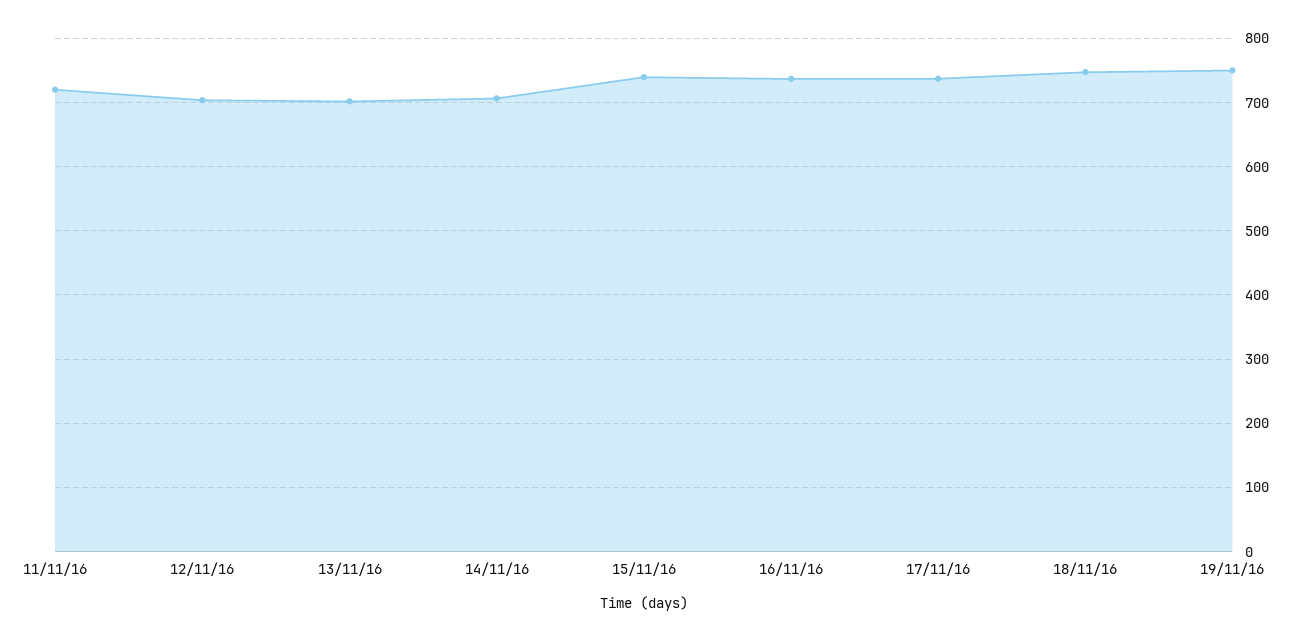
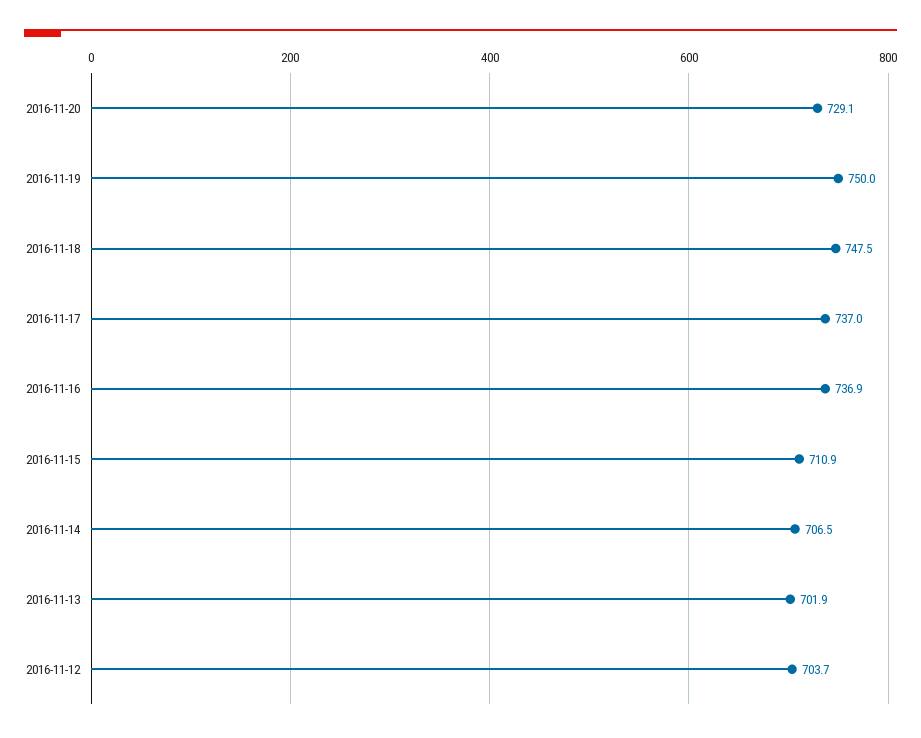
11/11/16: 720 -> none
15/11/16: 740 -> 710.9
2016-11-20: none -> 729.1

